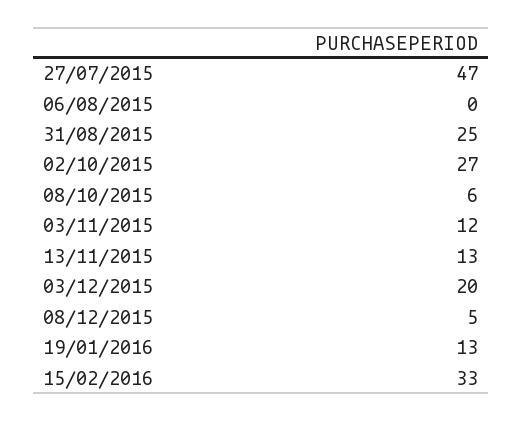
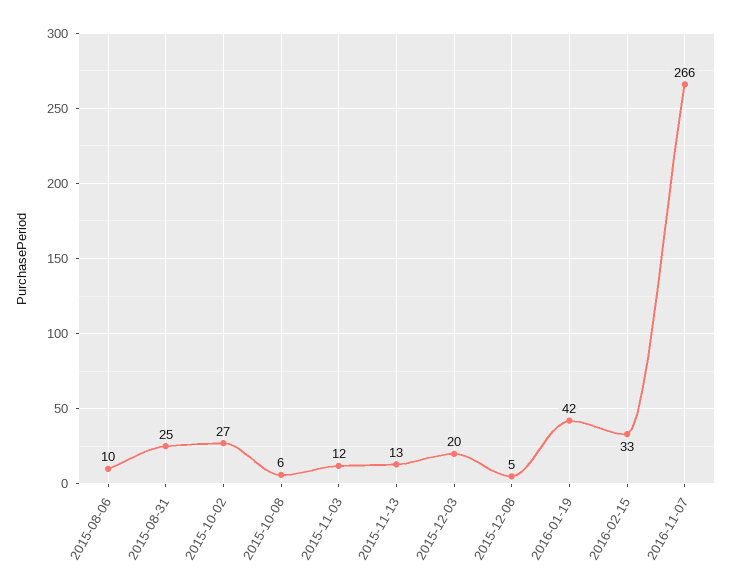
27/07/2015: 47 -> none
06/08/2015: 0 -> 10
19/01/2016: 13 -> 42
2016-11-07: none -> 266

